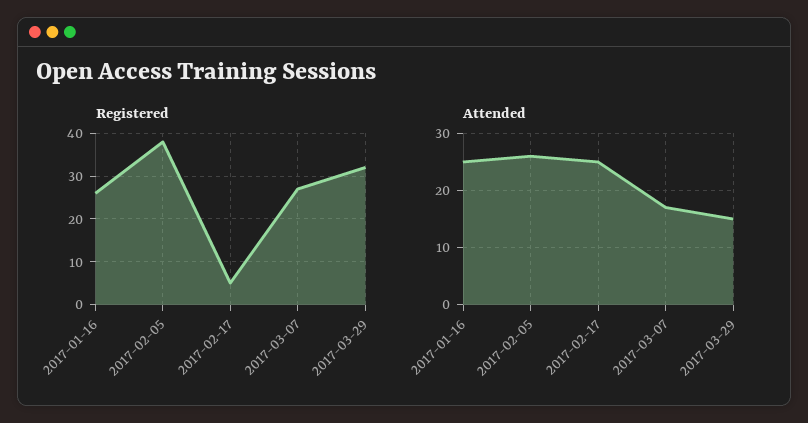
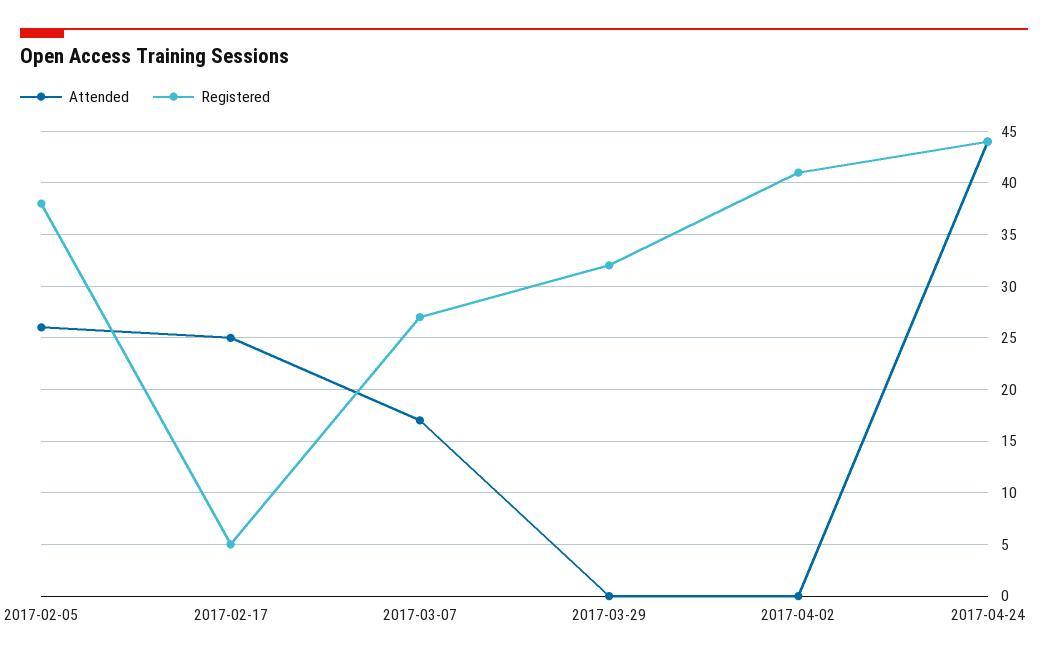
Registered, 2017-01-16: 25 -> none
Attended, 2017-01-16: 25 -> none
Attended, 2017-03-29: 15 -> 0
Attended, 2017-04-02: none -> 0
Registered, 2017-04-02: none -> 41
Attended, 2017-04-24: none -> 44
Registered, 2017-04-24: none -> 44

